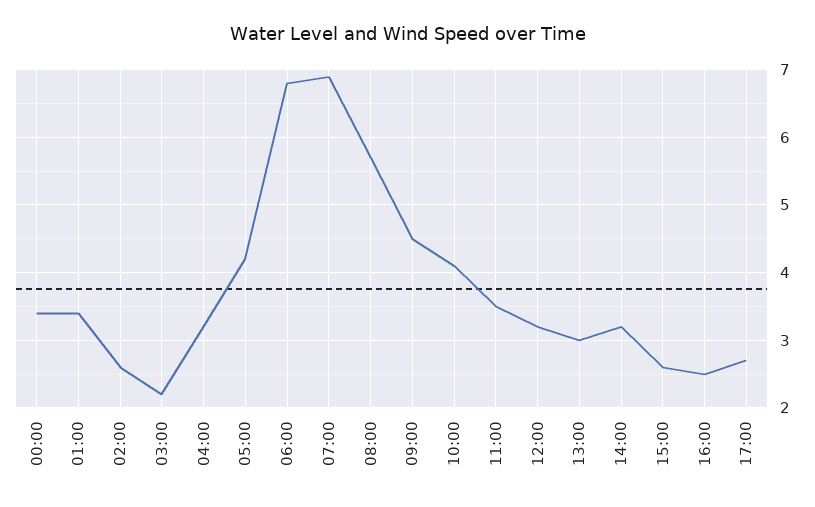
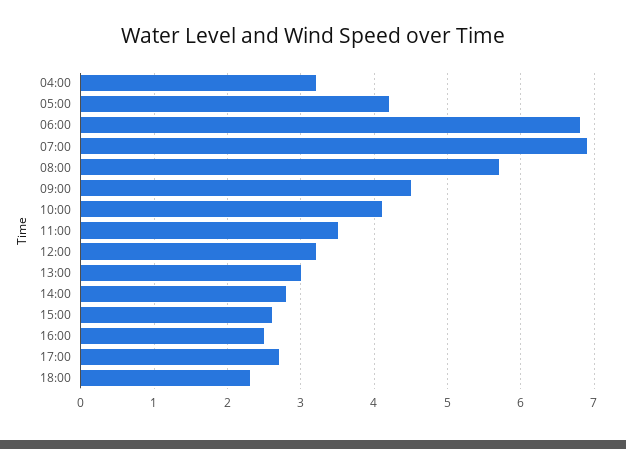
00:00: 3.4 -> none
01:00: 3.4 -> none
02:00: 2.6 -> none
03:00: 2.2 -> none
14:00: 3.2 -> 2.8
18:00: none -> 2.3

